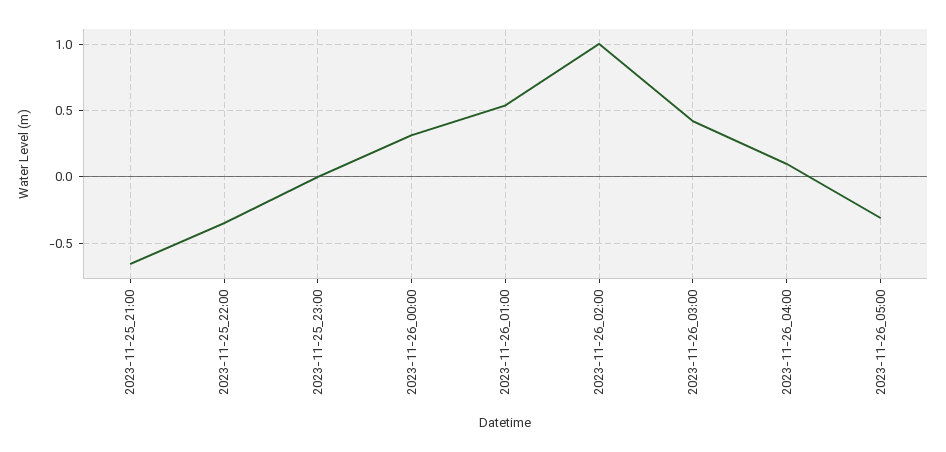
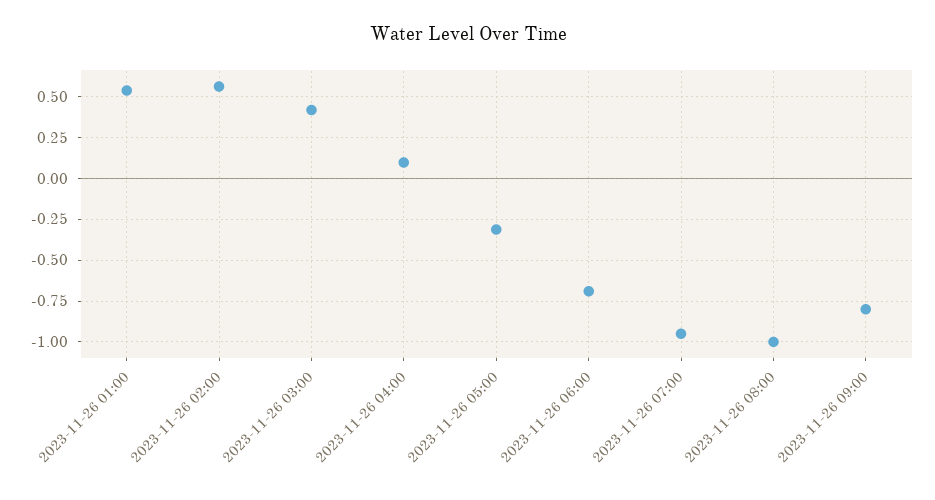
2023-11-25_21:00: -0.65 -> none
2023-11-25_22:00: -0.35 -> none
2023-11-25_23:00: 0 -> none
2023-11-26_00:00: 0.3 -> none
2023-11-26_02:00: 1 -> 0.55
2023-11-26 06:00: none -> -0.7
2023-11-26 07:00: none -> -0.95
2023-11-26 08:00: none -> -1
2023-11-26 09:00: none -> -0.8

